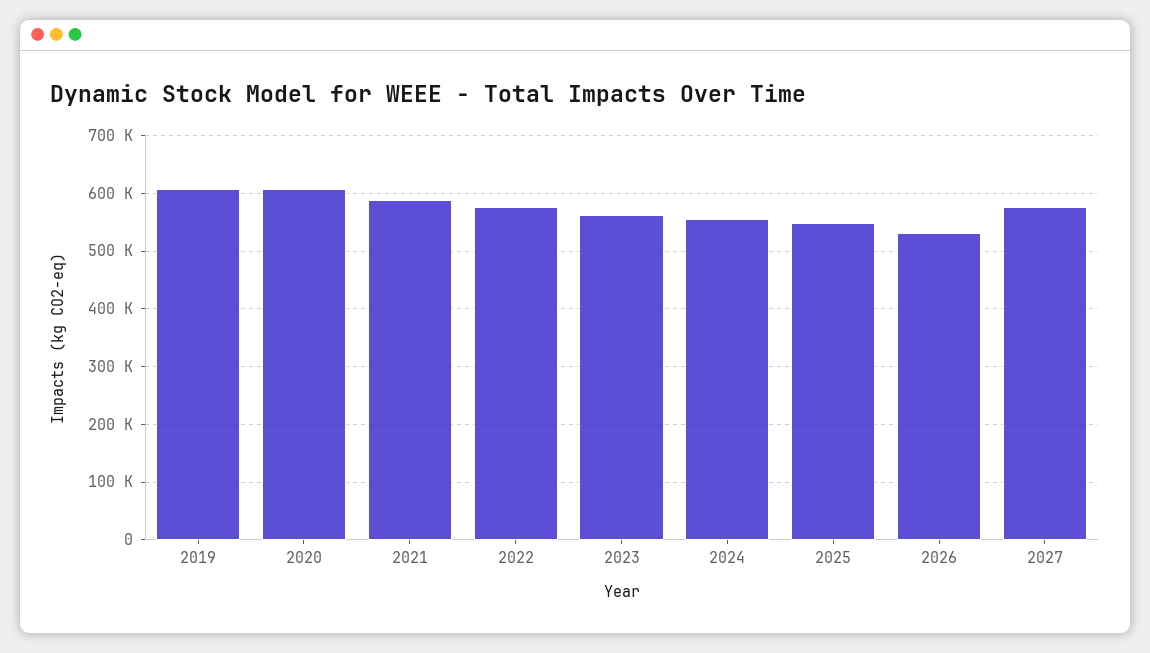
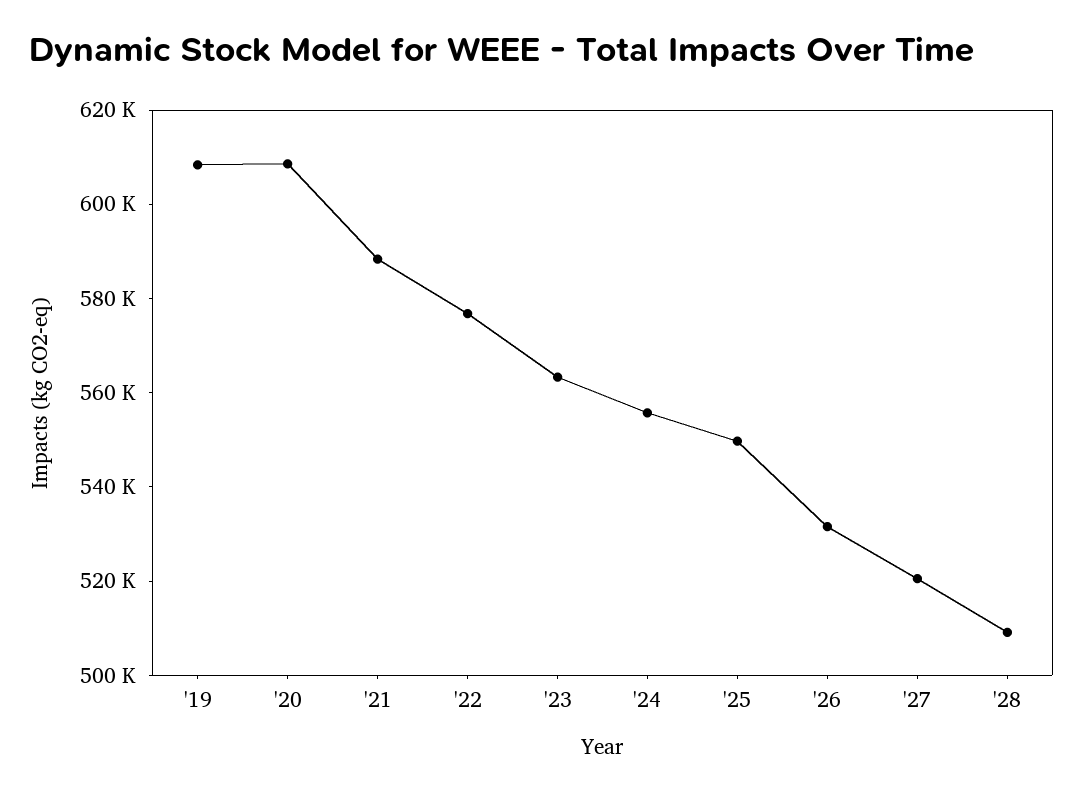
2027: 580000 -> 520000
'28: none -> 510000

